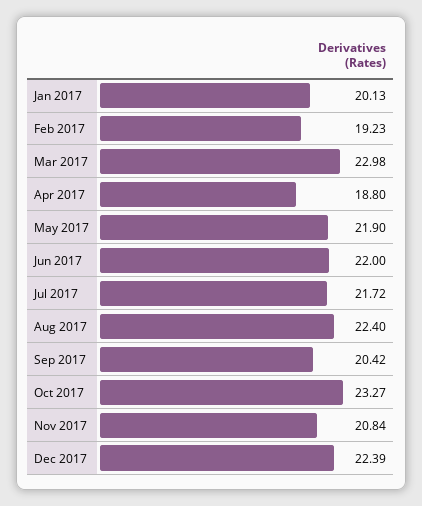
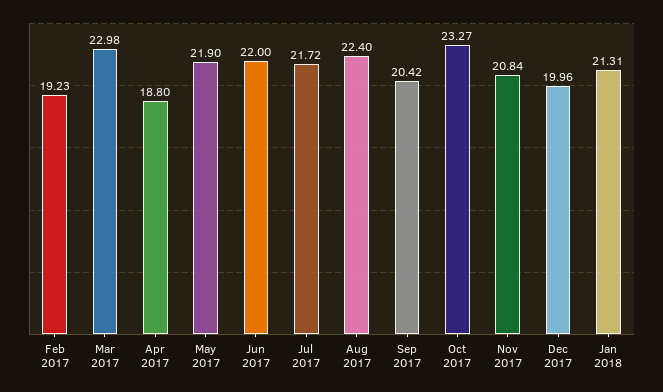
Jan 2017: 20.13 -> none
Dec 2017: 22.39 -> 19.96
Jan 2018: none -> 21.31

